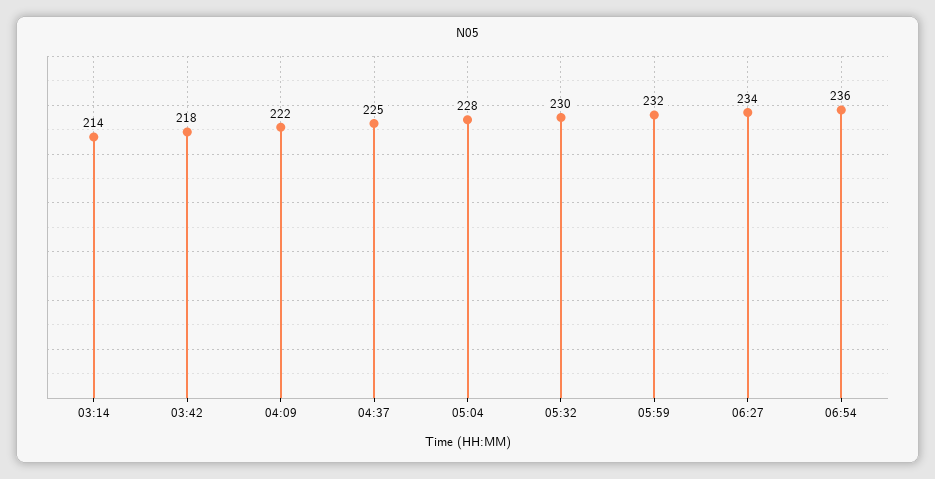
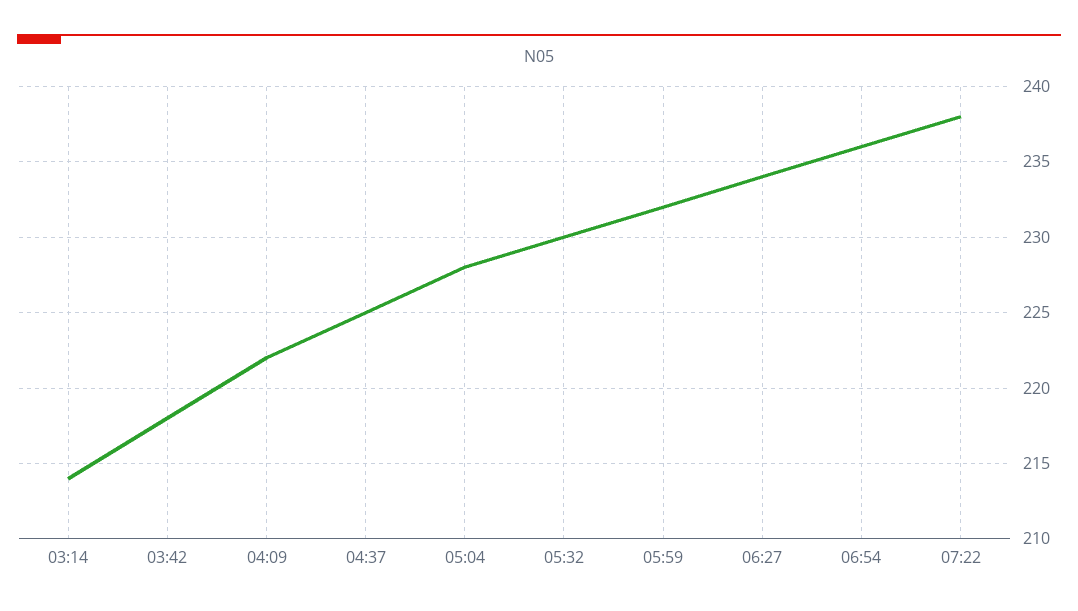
07:22: none -> 238

